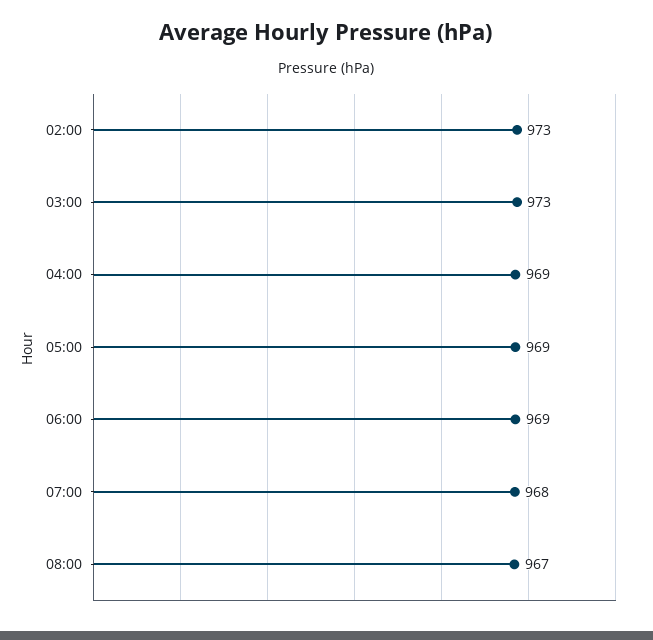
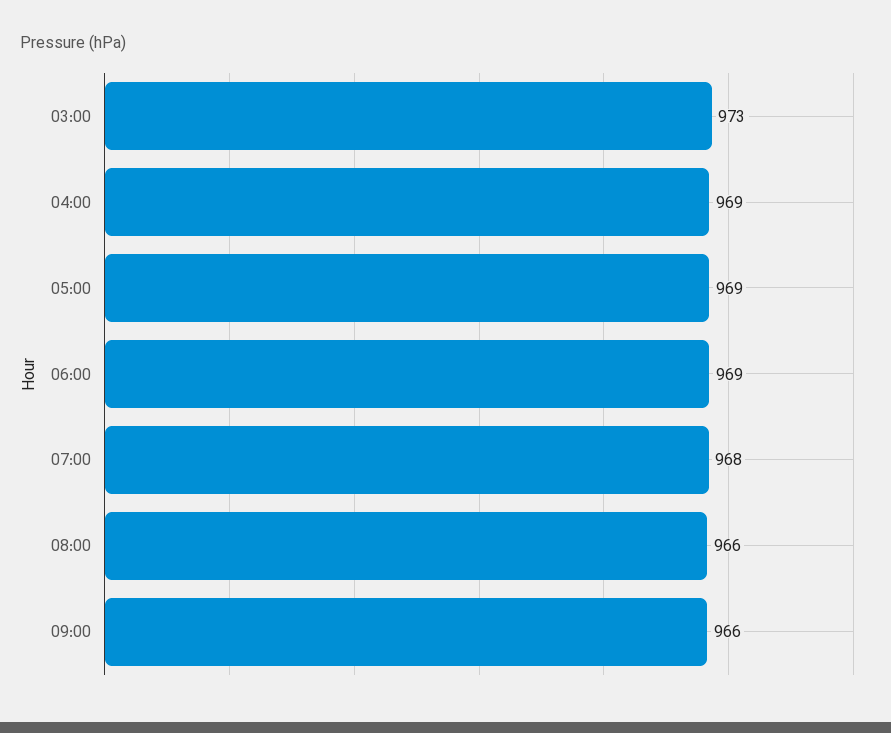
02:00: 973 -> none
08:00: 967 -> 966
09:00: none -> 966

